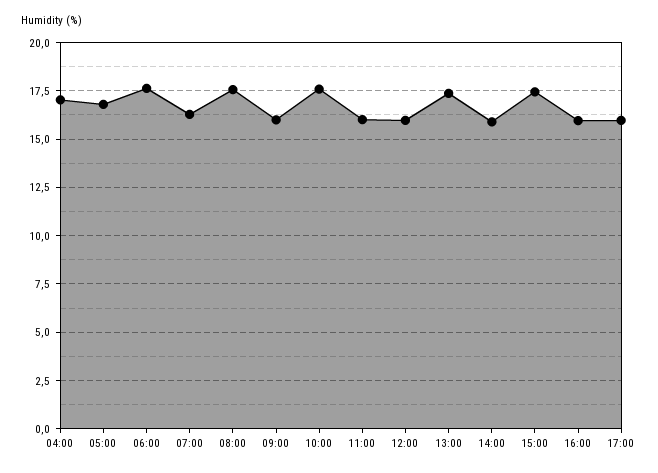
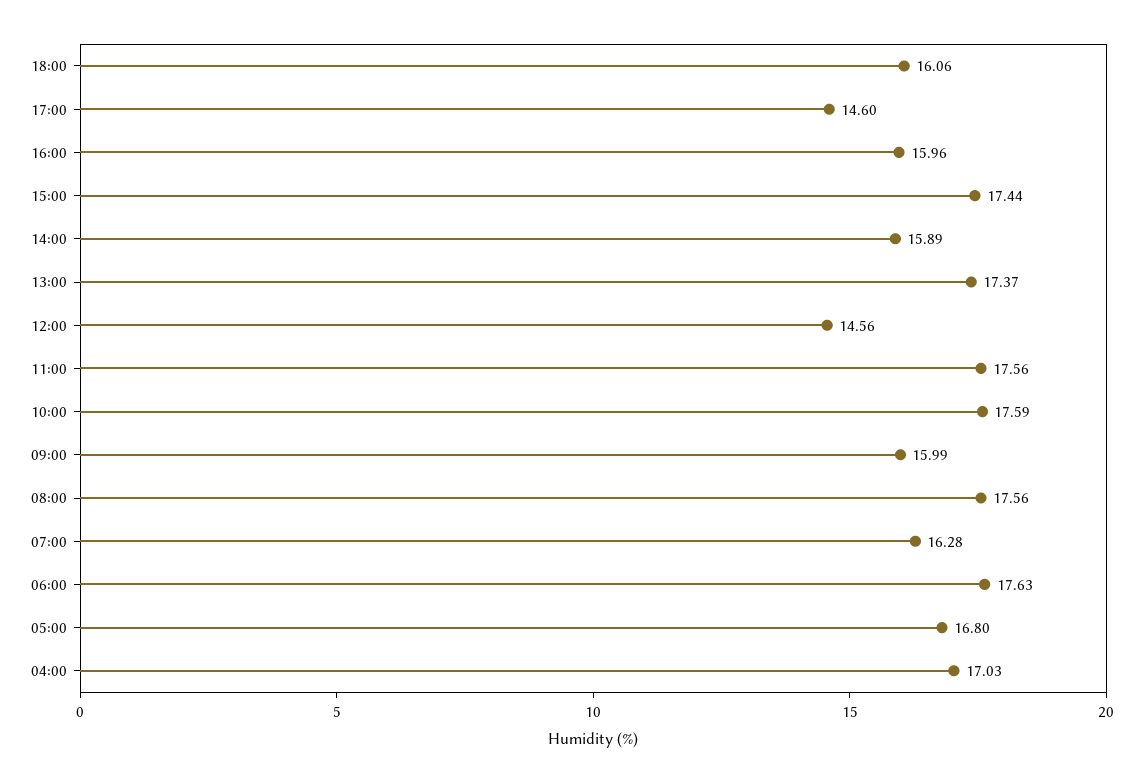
11:00: 16 -> 17.56
12:00: 16 -> 14.56
17:00: 16 -> 14.6
18:00: none -> 16.06

